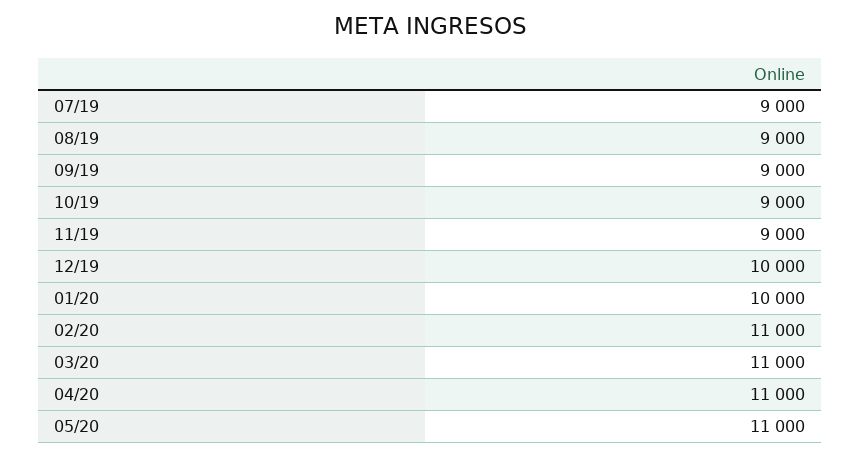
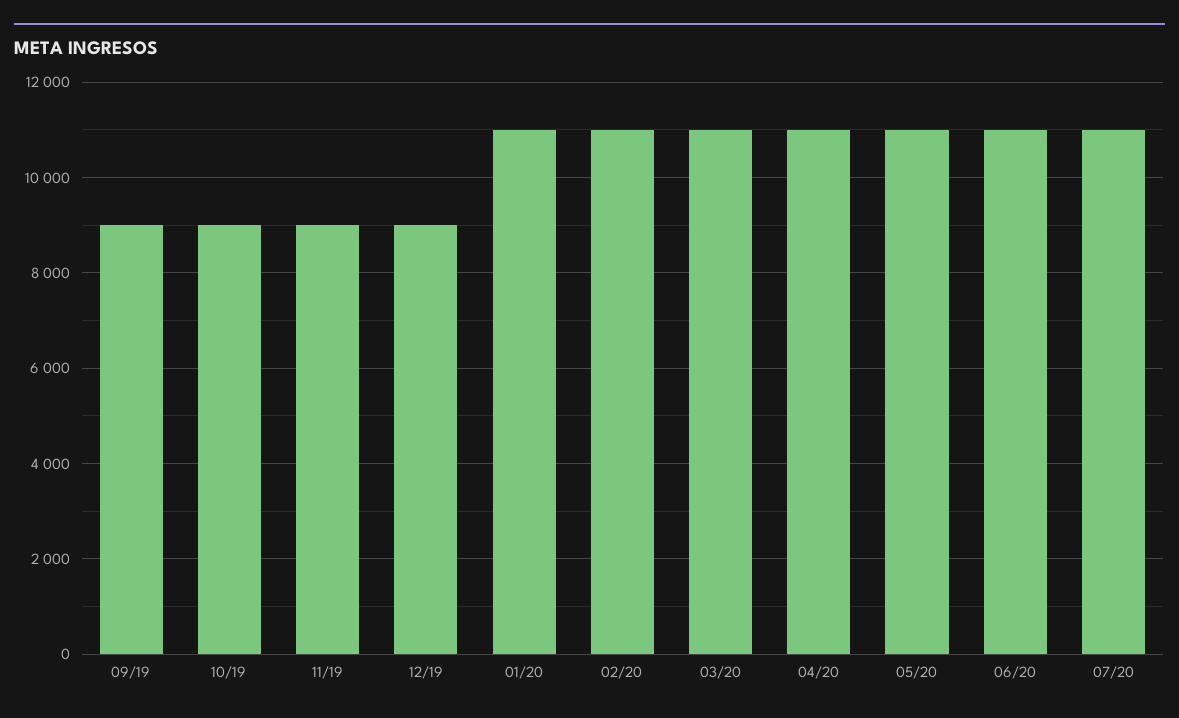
07/19: 9000 -> none
08/19: 9000 -> none
12/19: 10000 -> 9000
01/20: 10000 -> 11000
06/20: none -> 11000
07/20: none -> 11000

